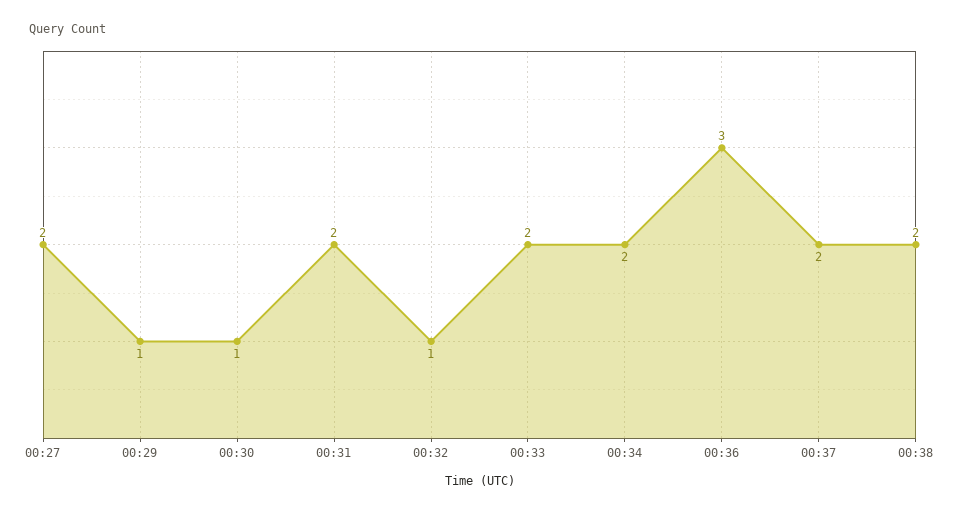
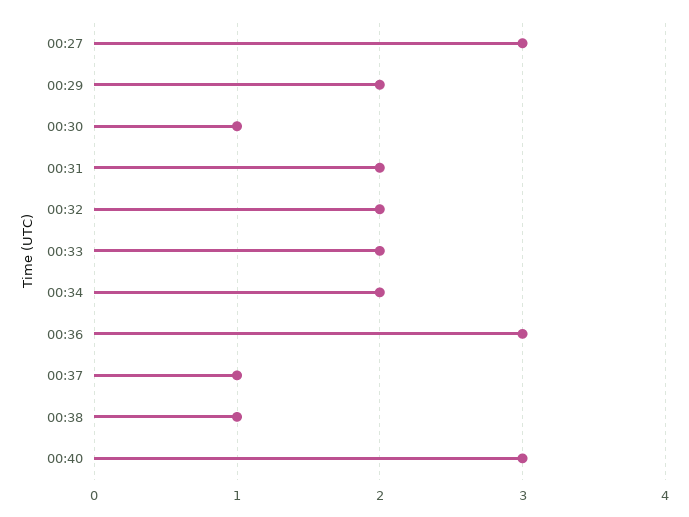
00:27: 2 -> 3
00:29: 1 -> 2
00:32: 1 -> 2
00:37: 2 -> 1
00:38: 2 -> 1
00:40: none -> 3

